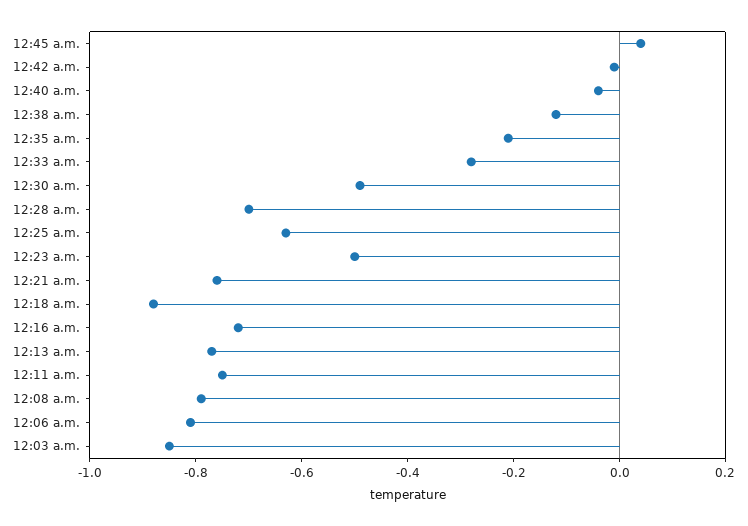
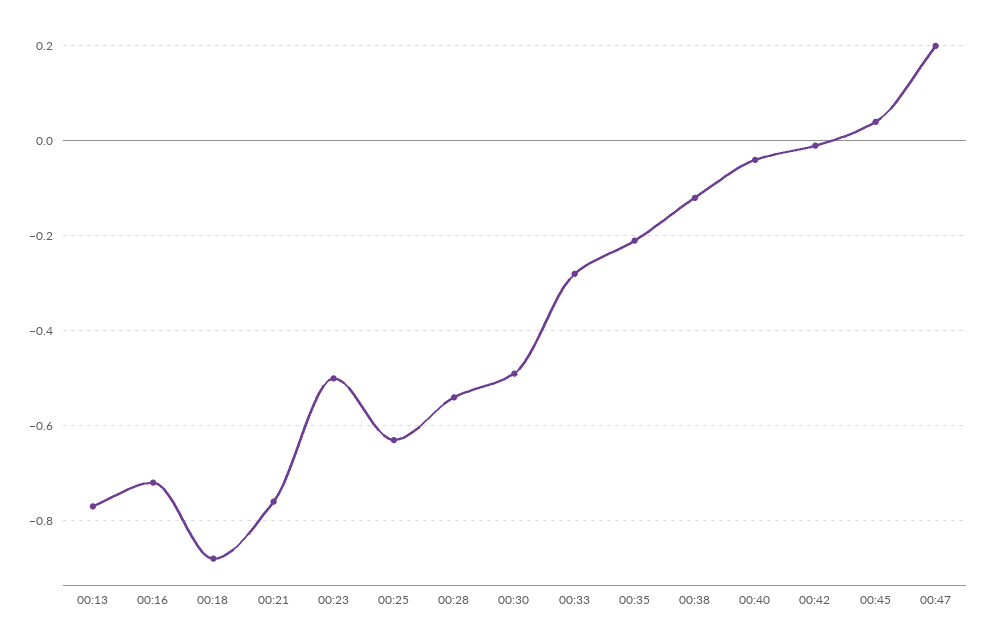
12:28 a.m.: -0.7 -> -0.55
12:11 a.m.: -0.75 -> none
12:08 a.m.: -0.8 -> none
12:06 a.m.: -0.8 -> none
12:03 a.m.: -0.85 -> none
00:47: none -> 0.2

